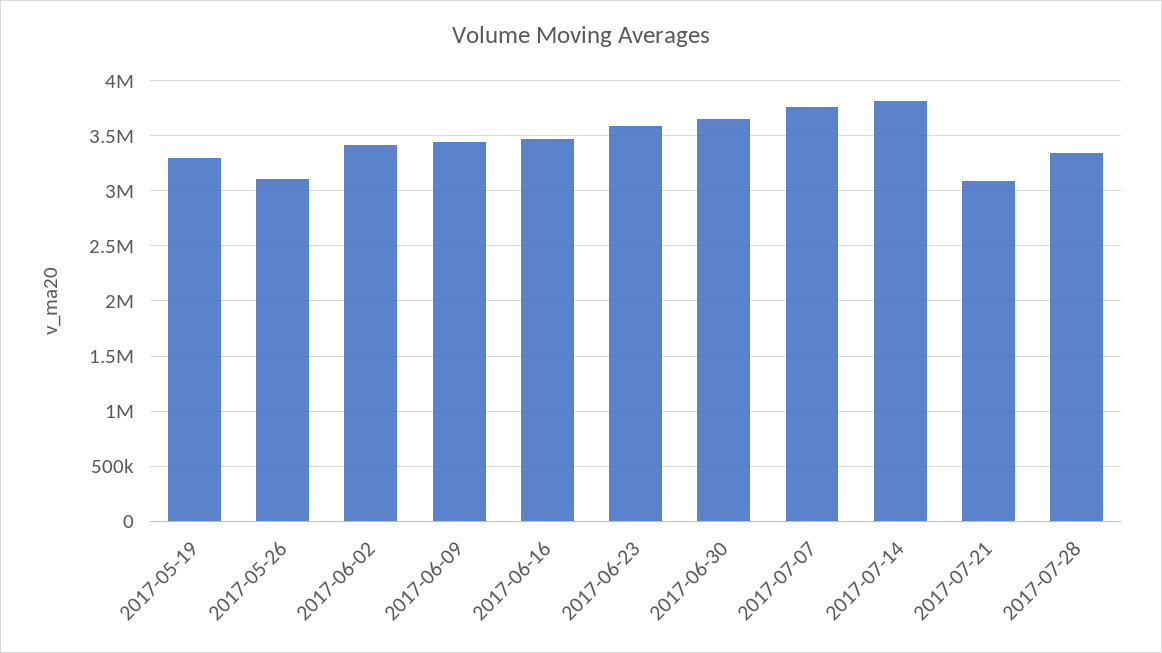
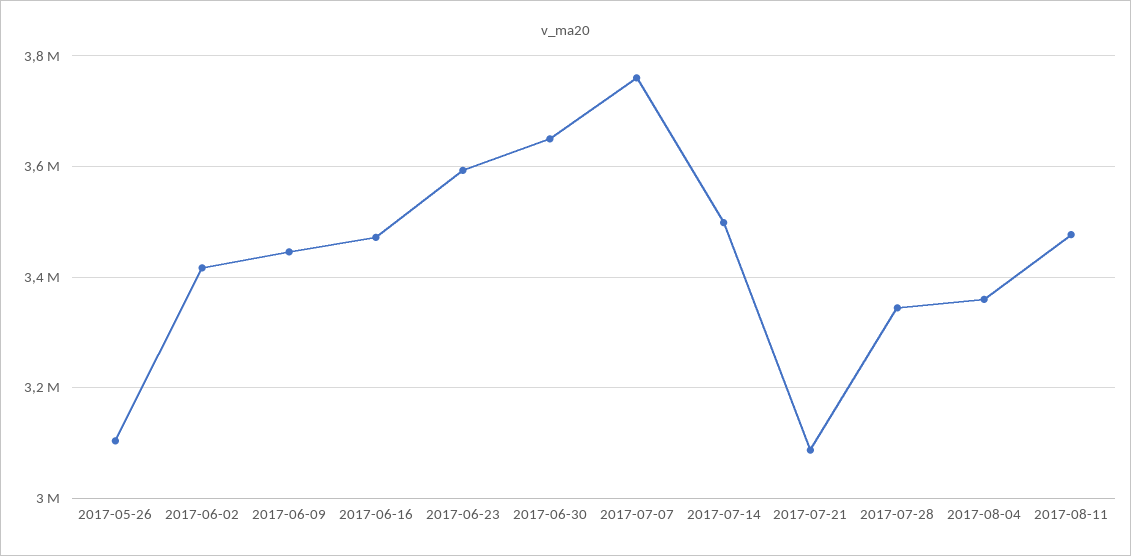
2017-05-19: 3300000 -> none
2017-07-14: 3800000 -> 3500000
2017-08-04: none -> 3360000
2017-08-11: none -> 3480000

